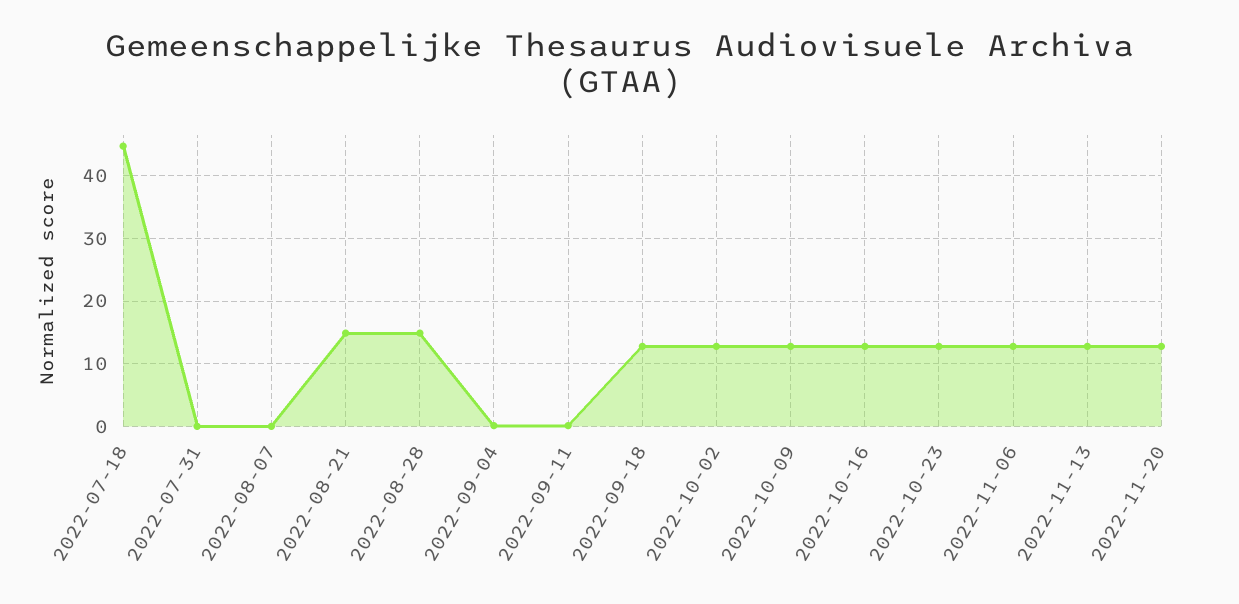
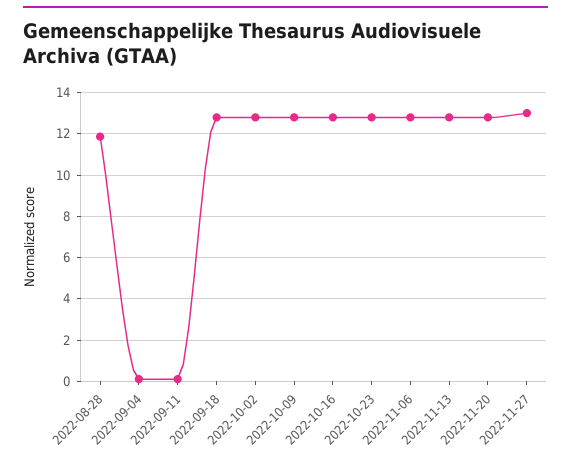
2022-07-18: 45 -> none
2022-07-31: 0 -> none
2022-08-07: 0 -> none
2022-08-21: 15 -> none
2022-08-28: 15 -> 12
2022-11-27: none -> 13

